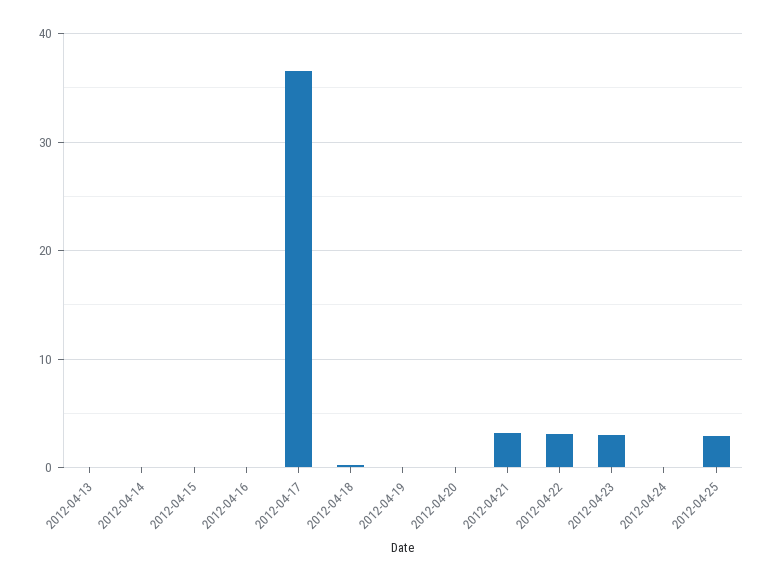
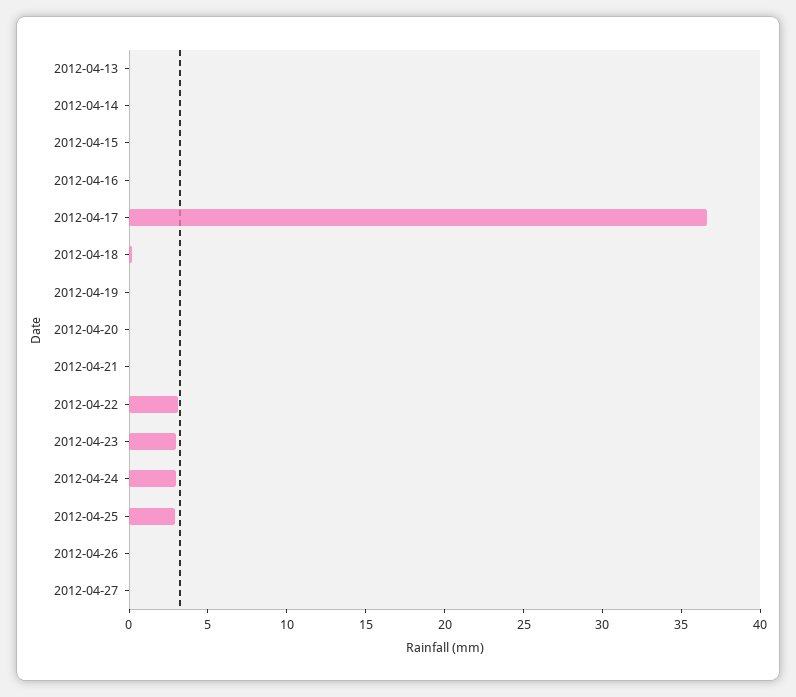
2012-04-21: 3 -> 0
2012-04-24: 0 -> 3
2012-04-26: none -> 0
2012-04-27: none -> 0

